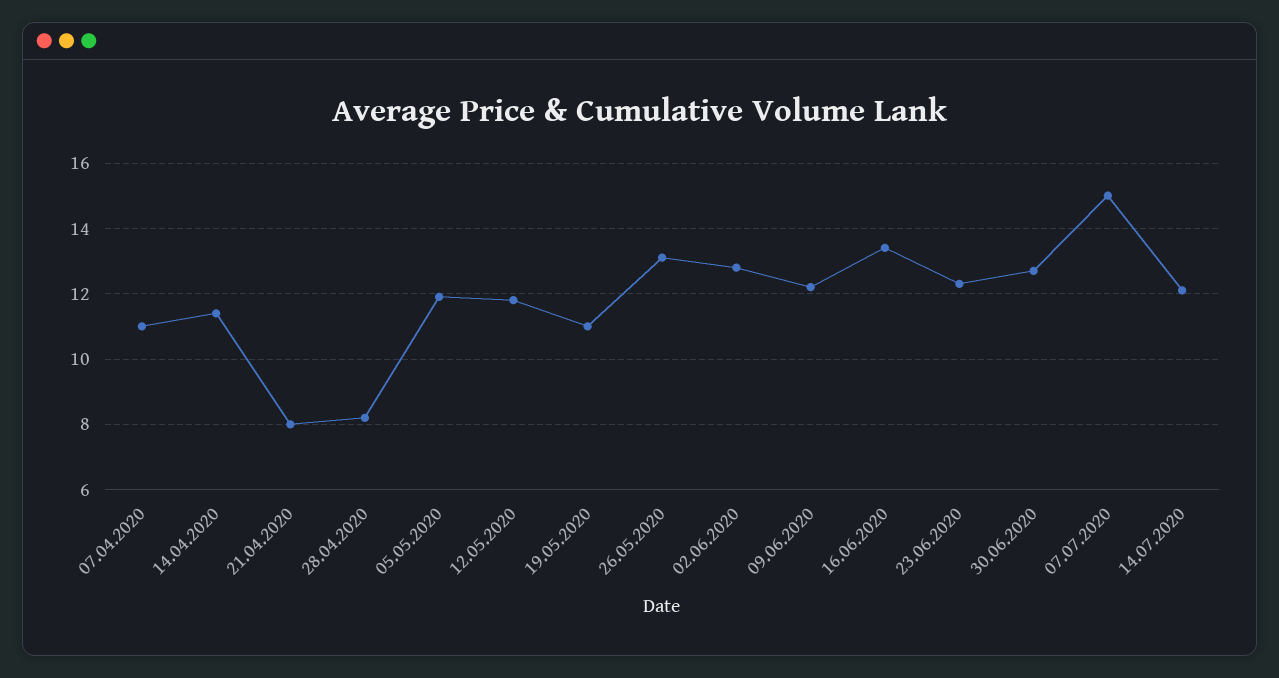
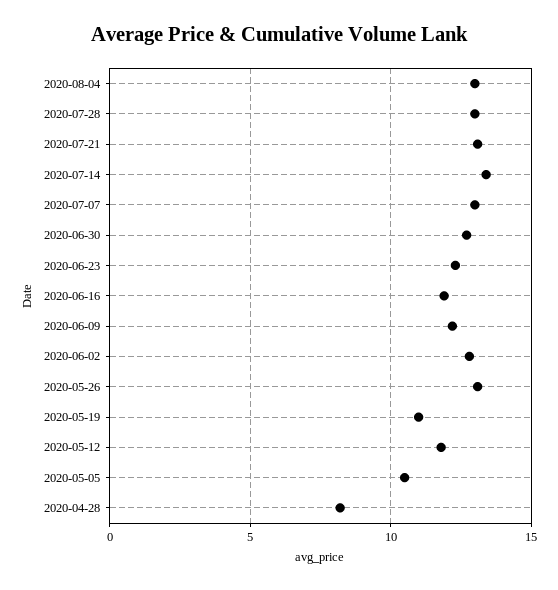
07.04.2020: 11 -> none
14.04.2020: 11.5 -> none
21.04.2020: 8 -> none
05.05.2020: 12 -> 10.5
16.06.2020: 13.5 -> 12
07.07.2020: 15 -> 13
14.07.2020: 12 -> 13.5
2020-08-04: none -> 13
2020-07-28: none -> 13
2020-07-21: none -> 13

